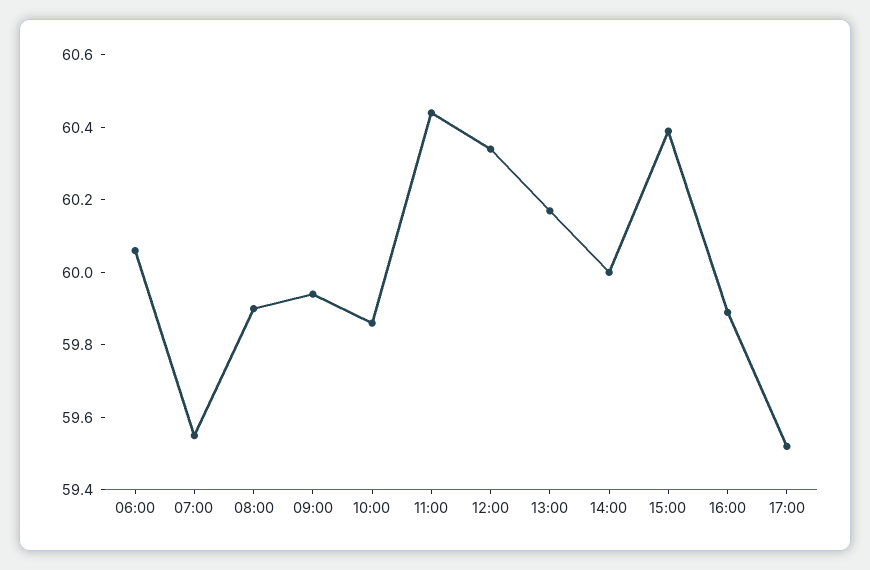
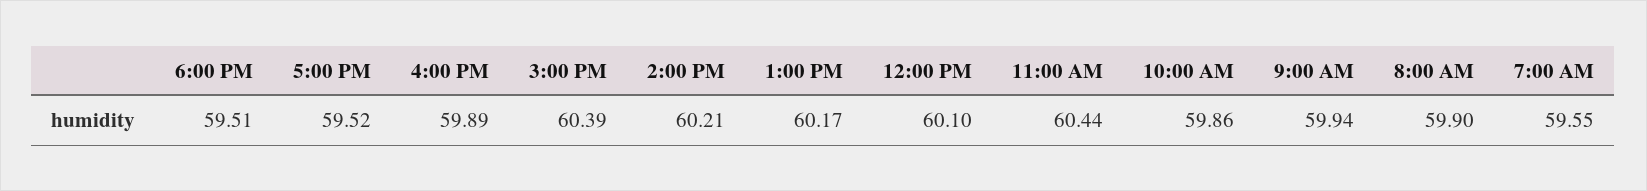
06:00: 60.05 -> none
12:00: 60.35 -> 60.1
14:00: 60 -> 60.21
6:00 PM: none -> 59.51

